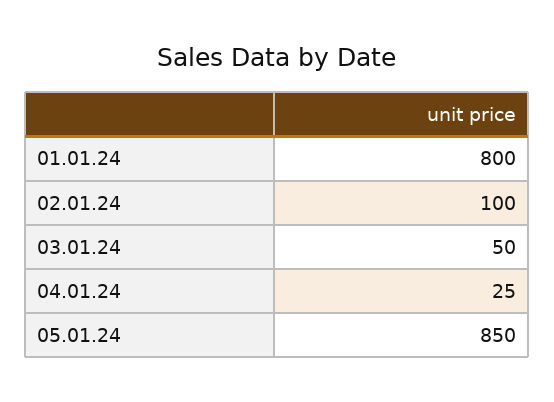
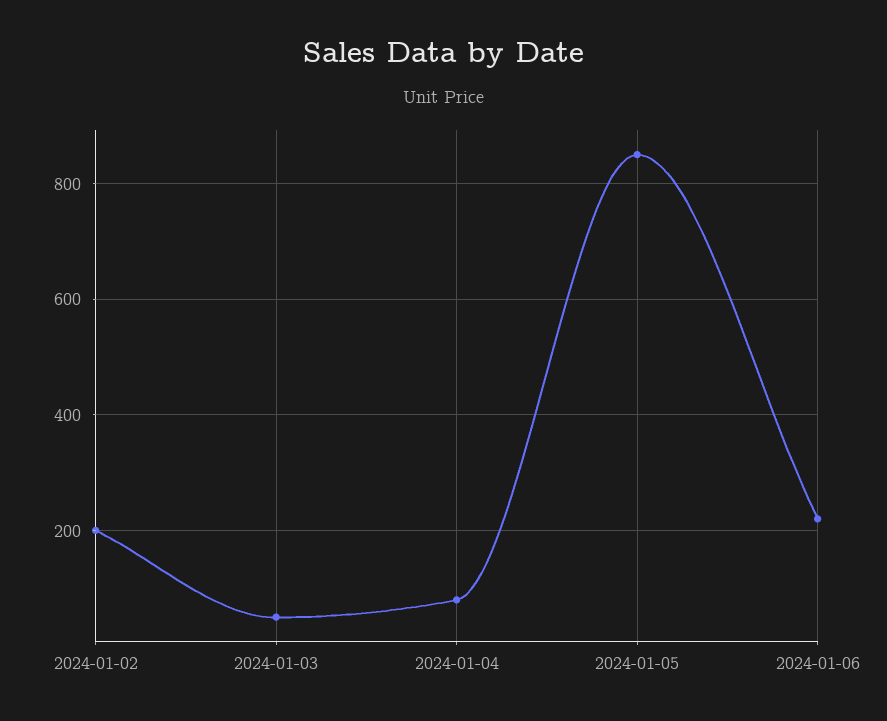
01.01.24: 800 -> none
02.01.24: 100 -> 200
04.01.24: 25 -> 80
2024-01-06: none -> 220

